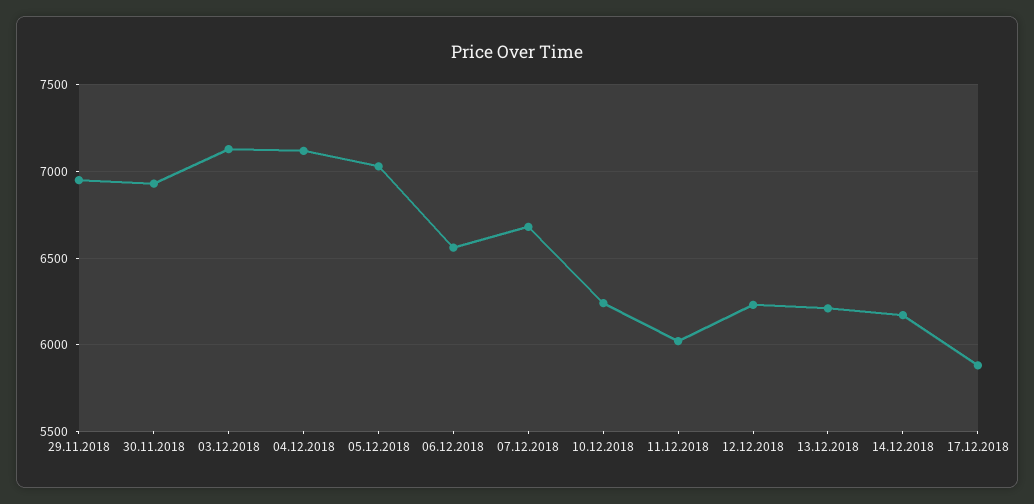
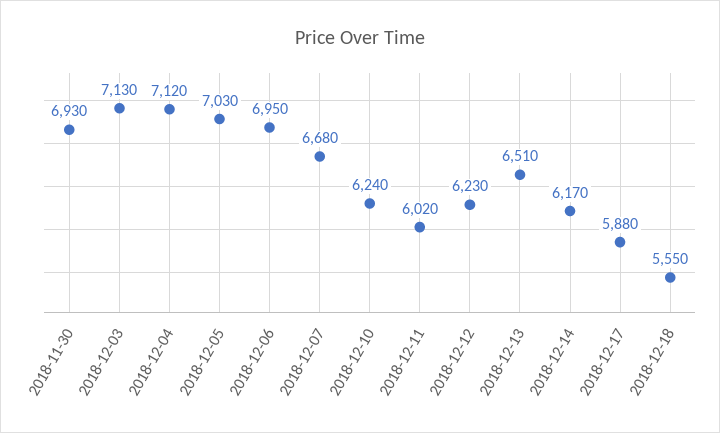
29.11.2018: 6950 -> none
06.12.2018: 6550 -> 6950
13.12.2018: 6200 -> 6510
2018-12-18: none -> 5550

